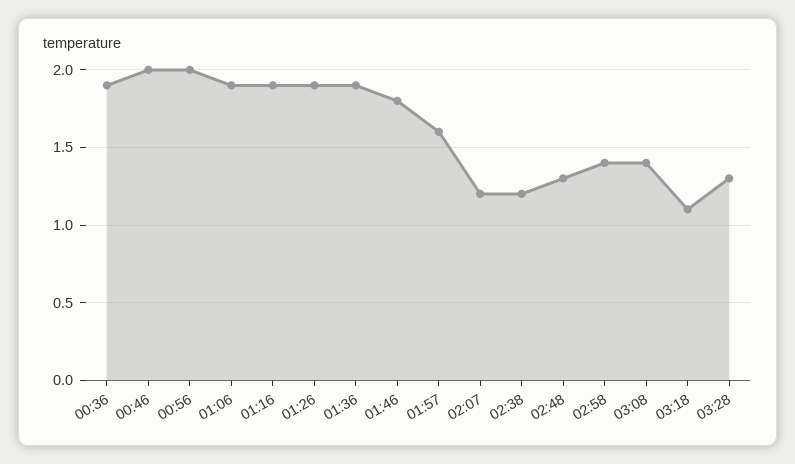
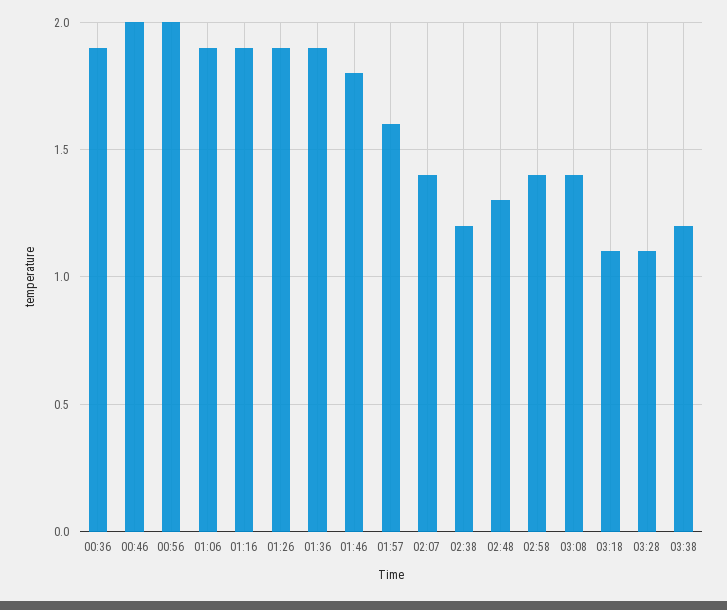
02:07: 1.2 -> 1.4
03:28: 1.3 -> 1.1
03:38: none -> 1.2

